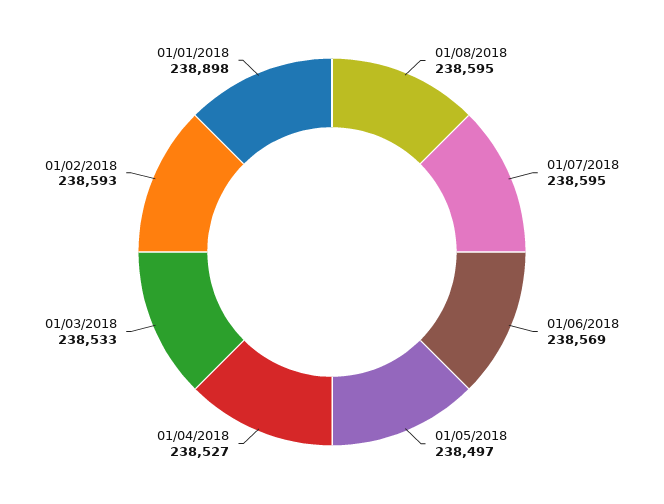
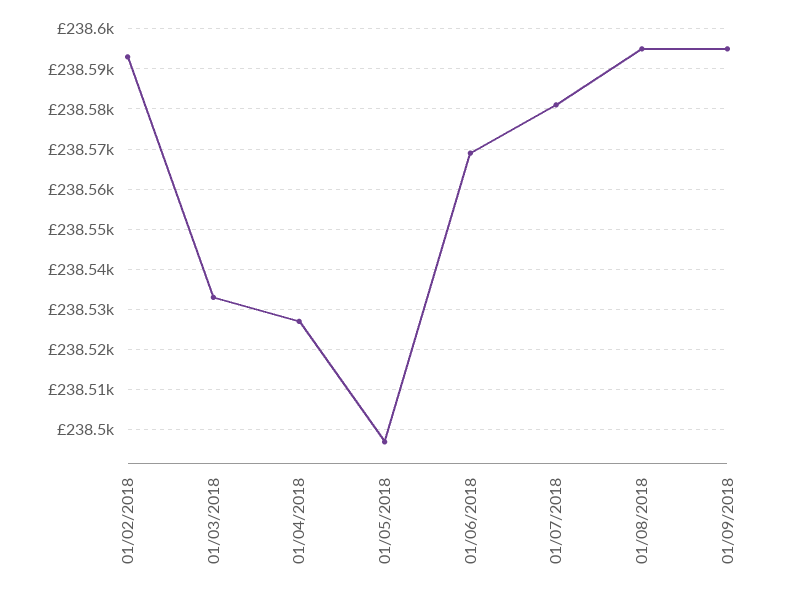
01/07/2018: 238595 -> 238580
01/01/2018: 238898 -> none
01/09/2018: none -> 238595

